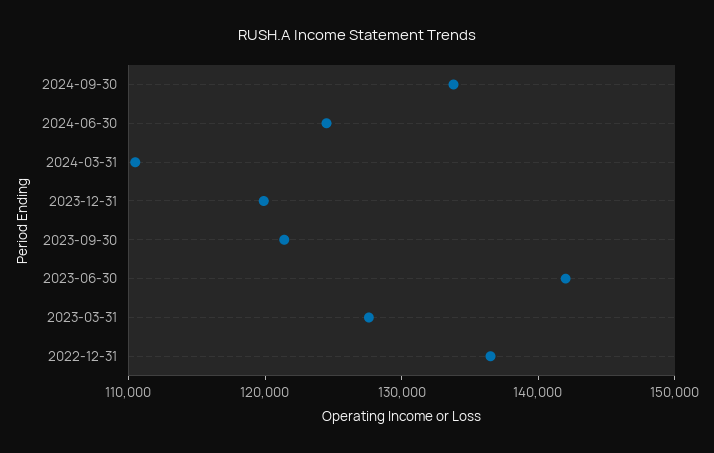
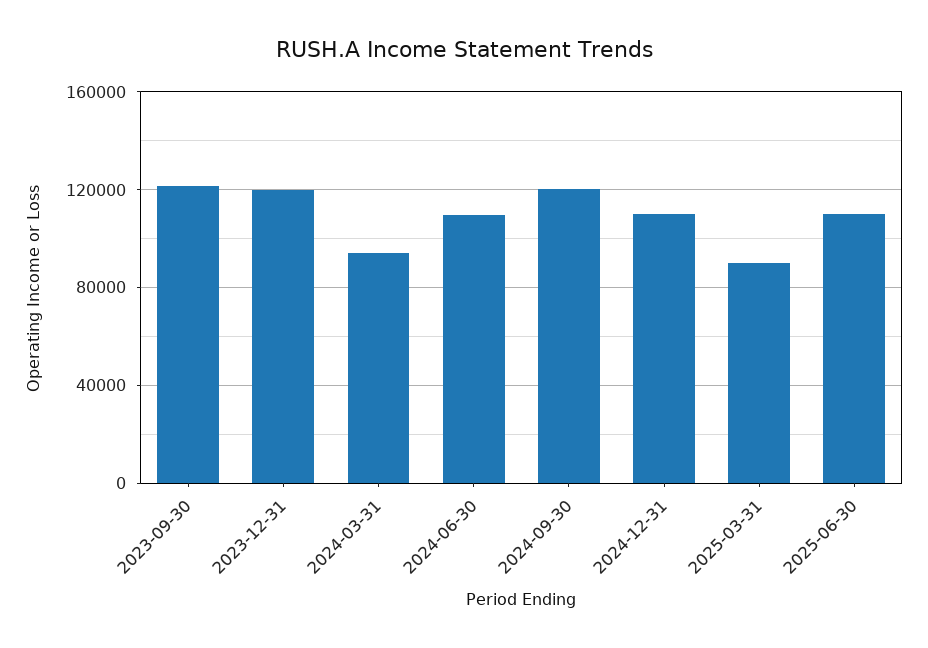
2024-09-30: 134000 -> 120000
2024-06-30: 124000 -> 110000
2024-03-31: 110000 -> 95000
2023-06-30: 142000 -> none
2023-03-31: 128000 -> none
2022-12-31: 136000 -> none
2024-12-31: none -> 110000
2025-03-31: none -> 90000
2025-06-30: none -> 110000

